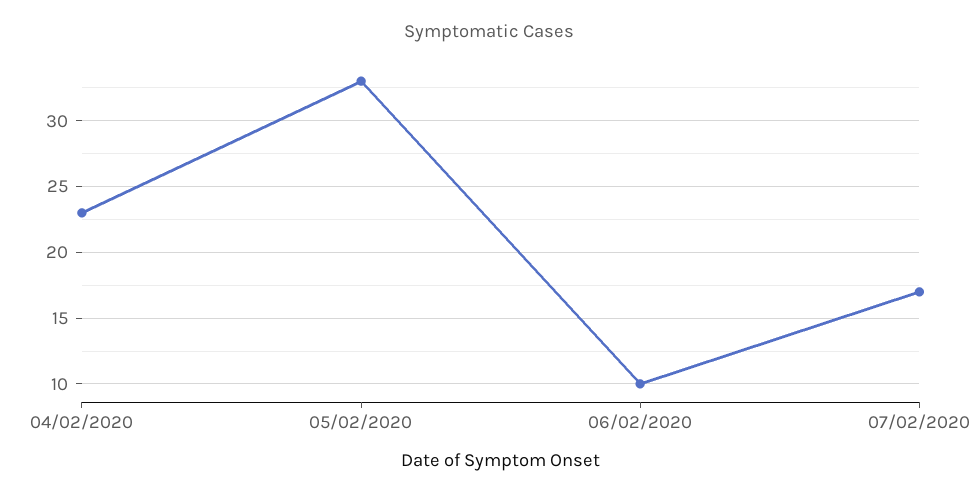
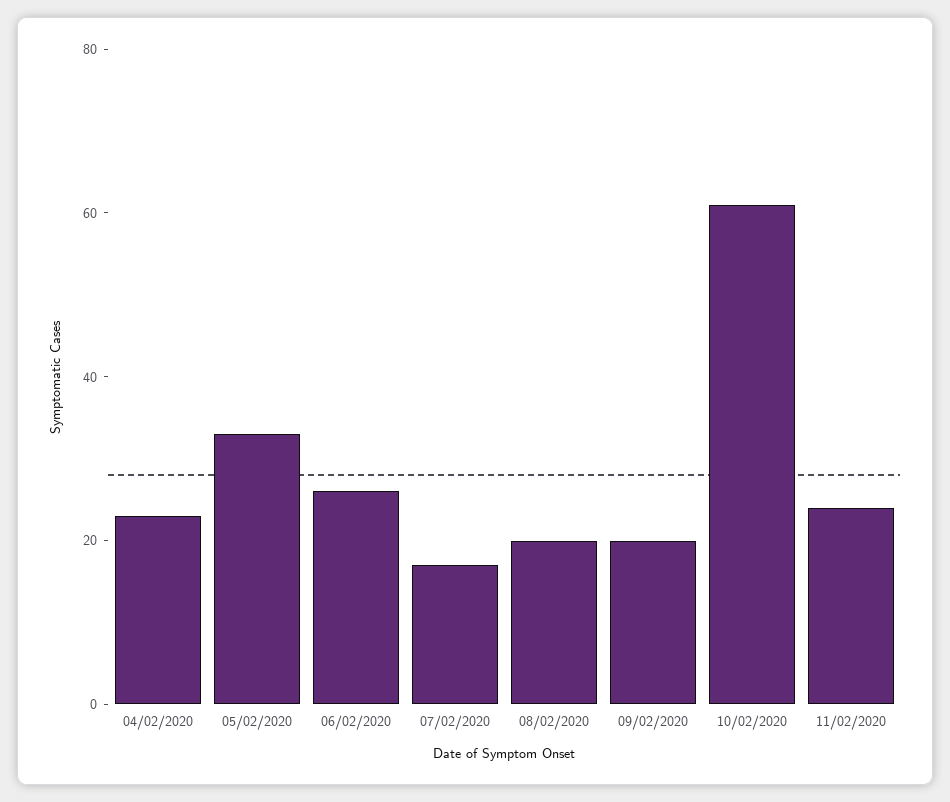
06/02/2020: 10 -> 25
08/02/2020: none -> 20
09/02/2020: none -> 20
10/02/2020: none -> 60
11/02/2020: none -> 25

